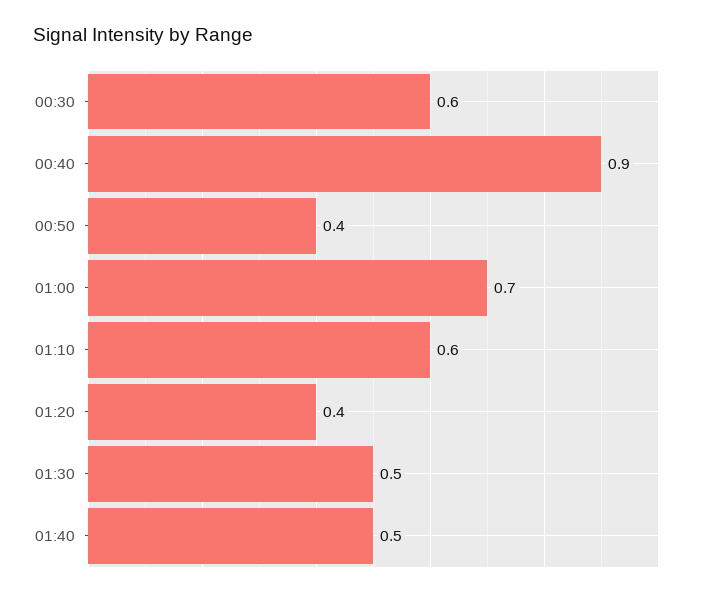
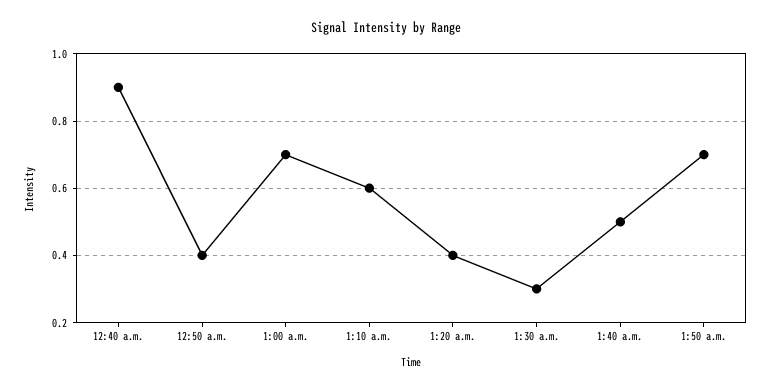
00:30: 0.6 -> none
01:30: 0.5 -> 0.3
1:50 a.m.: none -> 0.7

